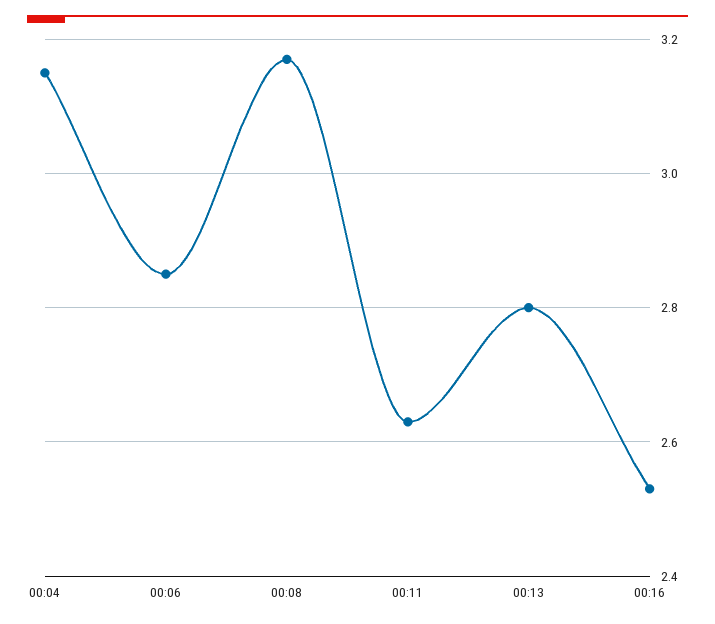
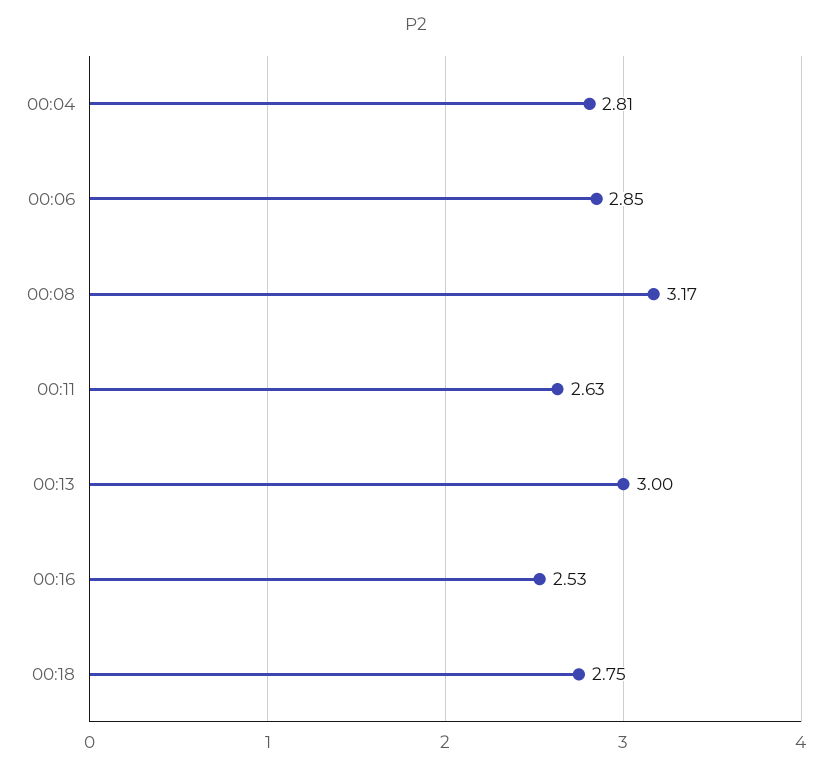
00:04: 3.15 -> 2.81
00:13: 2.8 -> 3
00:18: none -> 2.75

